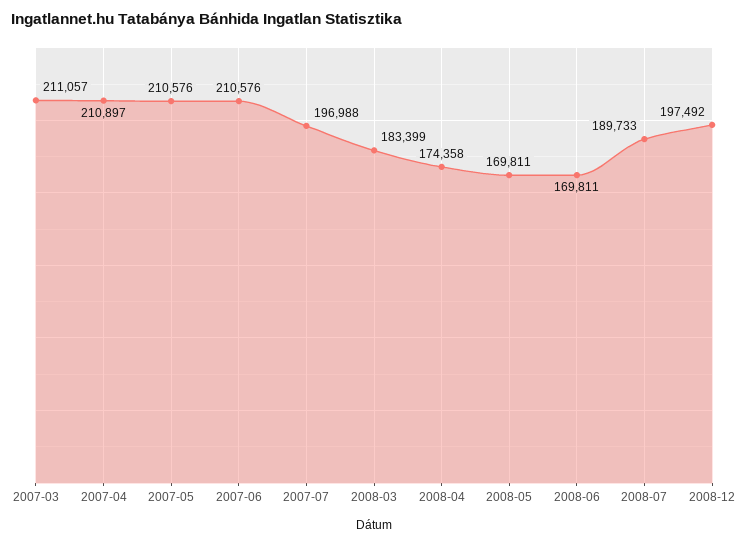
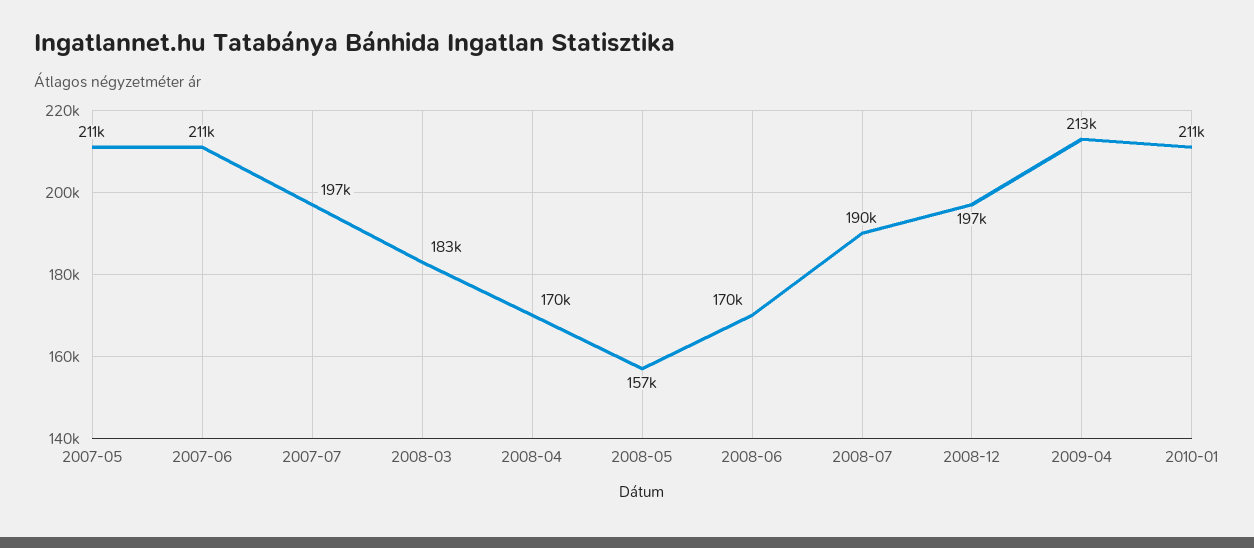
2007-03: 211057 -> none
2007-04: 210897 -> none
2008-04: 174358 -> 170000
2008-05: 169811 -> 157000
2009-04: none -> 213000
2010-01: none -> 211000

